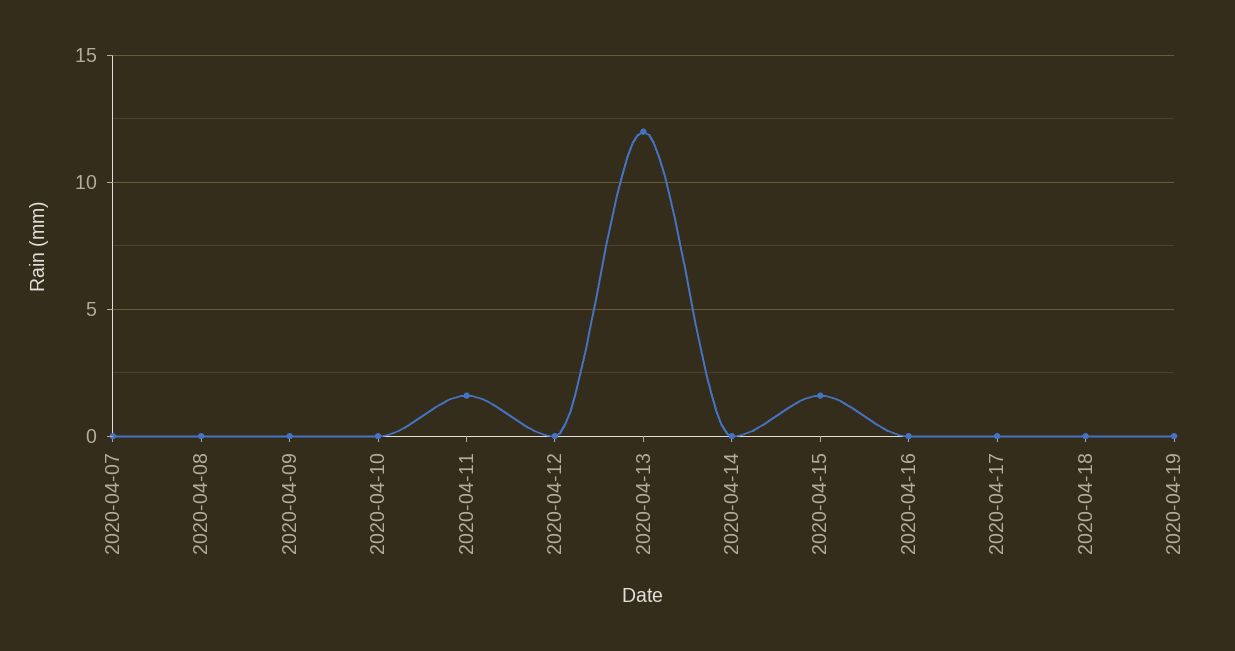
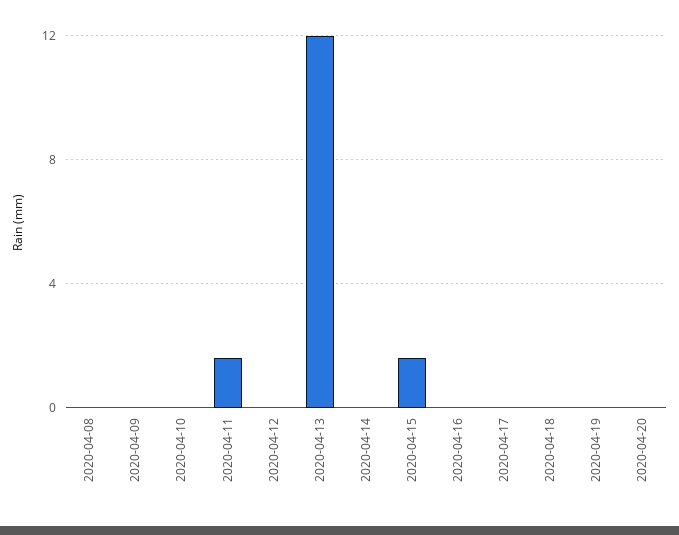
2020-04-07: 0 -> none
2020-04-20: none -> 0

